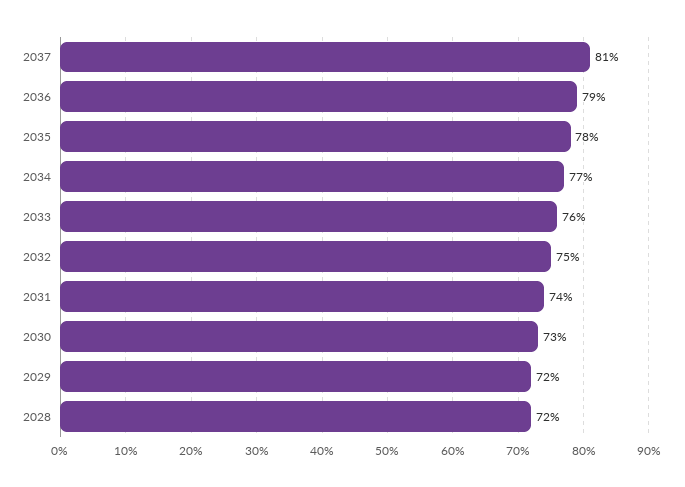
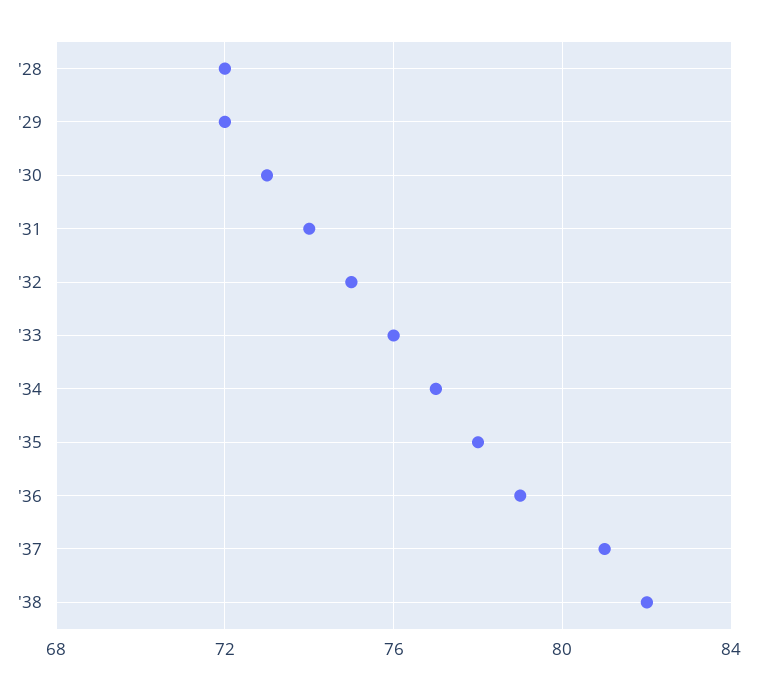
'38: none -> 82

